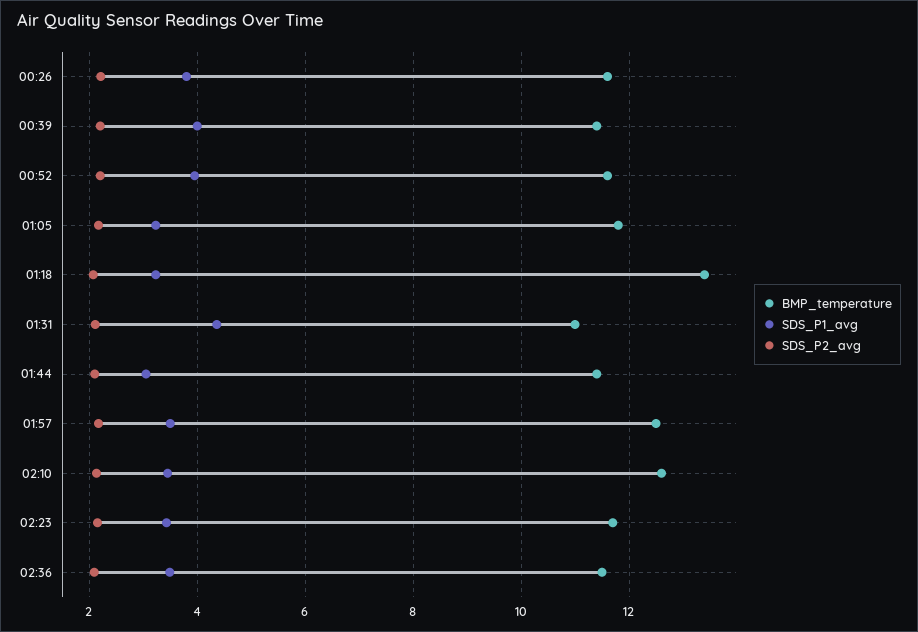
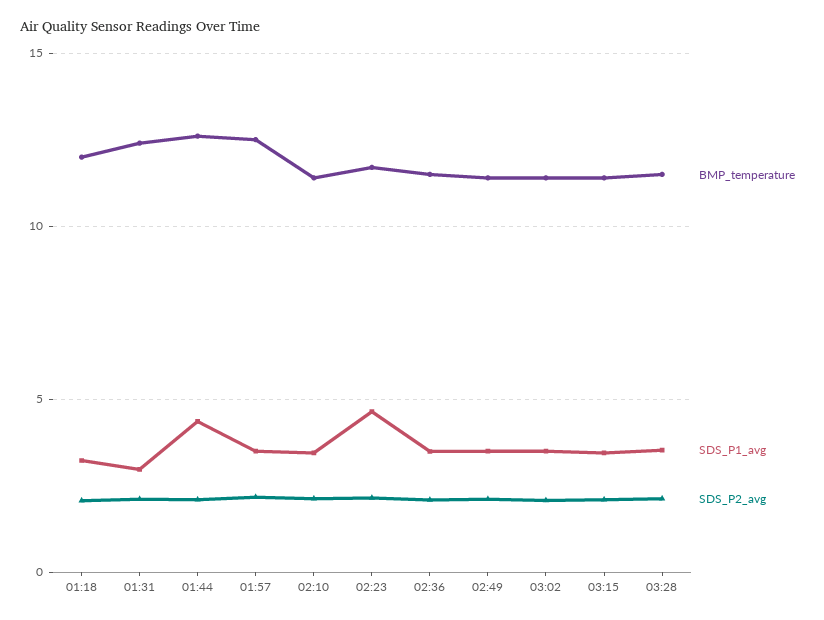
BMP_temperature, 00:26: 11.6 -> none
SDS_P1_avg, 00:26: 3.8 -> none
SDS_P2_avg, 00:26: 2.2 -> none
BMP_temperature, 00:39: 11.4 -> none
SDS_P1_avg, 00:39: 4 -> none
SDS_P2_avg, 00:39: 2.2 -> none
BMP_temperature, 00:52: 11.6 -> none
SDS_P1_avg, 00:52: 4 -> none
SDS_P2_avg, 00:52: 2.2 -> none
BMP_temperature, 01:05: 11.8 -> none
SDS_P1_avg, 01:05: 3.2 -> none
SDS_P2_avg, 01:05: 2.2 -> none
BMP_temperature, 01:18: 13.4 -> 12
BMP_temperature, 01:31: 11 -> 12.5
SDS_P1_avg, 01:31: 4.4 -> 3
BMP_temperature, 01:44: 11.4 -> 12.5
SDS_P1_avg, 01:44: 3 -> 4.5
BMP_temperature, 02:10: 12.6 -> 11.5
SDS_P1_avg, 02:23: 3.4 -> 4.5
BMP_temperature, 02:49: none -> 11.5
SDS_P1_avg, 02:49: none -> 3.5
SDS_P2_avg, 02:49: none -> 2
BMP_temperature, 03:02: none -> 11.5
SDS_P1_avg, 03:02: none -> 3.5
SDS_P2_avg, 03:02: none -> 2
BMP_temperature, 03:15: none -> 11.5
SDS_P1_avg, 03:15: none -> 3.5
SDS_P2_avg, 03:15: none -> 2
BMP_temperature, 03:28: none -> 11.5
SDS_P1_avg, 03:28: none -> 3.5
SDS_P2_avg, 03:28: none -> 2

